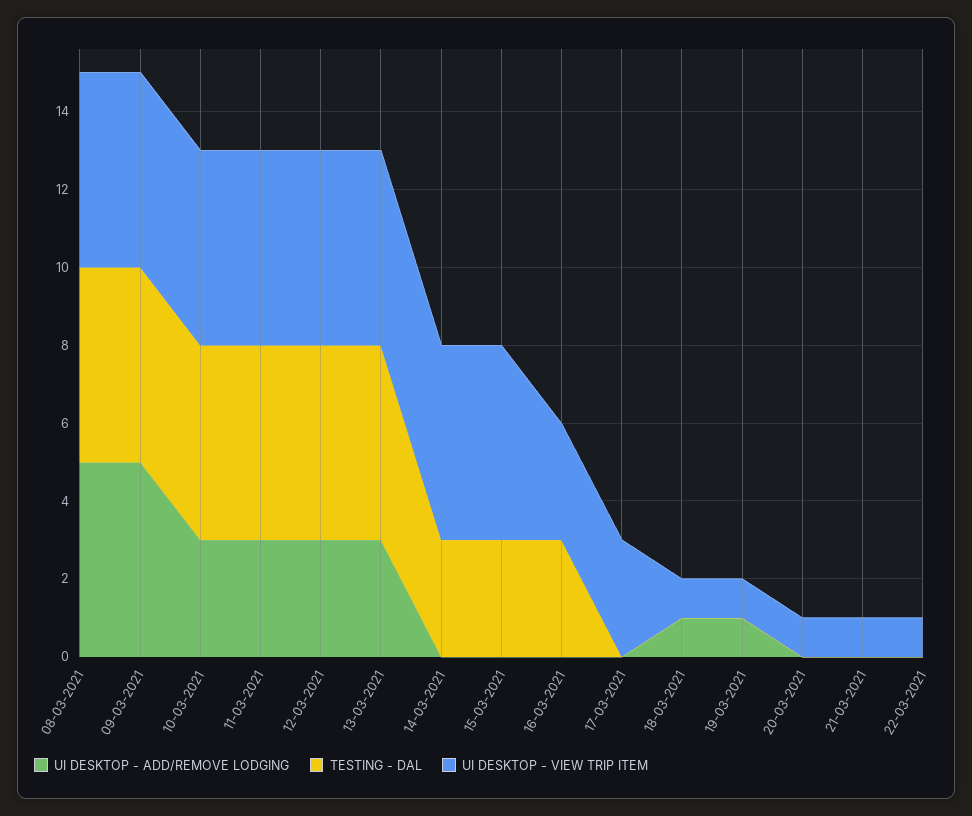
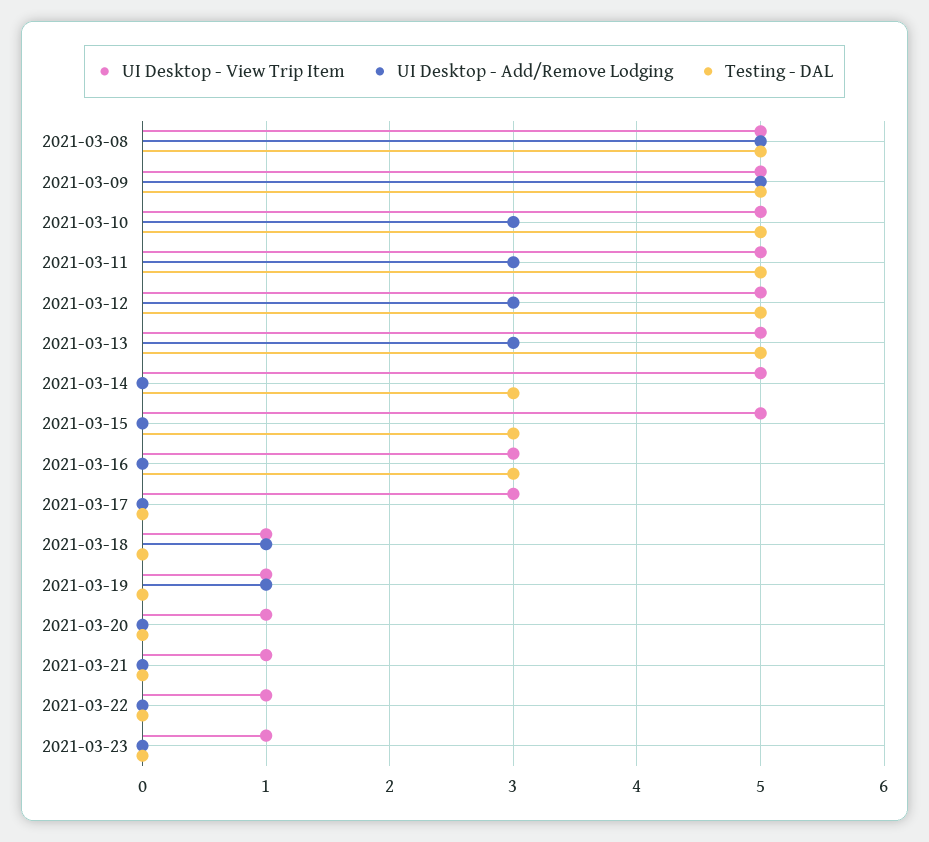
UI DESKTOP - VIEW TRIP ITEM, 2021-03-23: none -> 1
UI DESKTOP - ADD/REMOVE LODGING, 2021-03-23: none -> 0
TESTING - DAL, 2021-03-23: none -> 0

